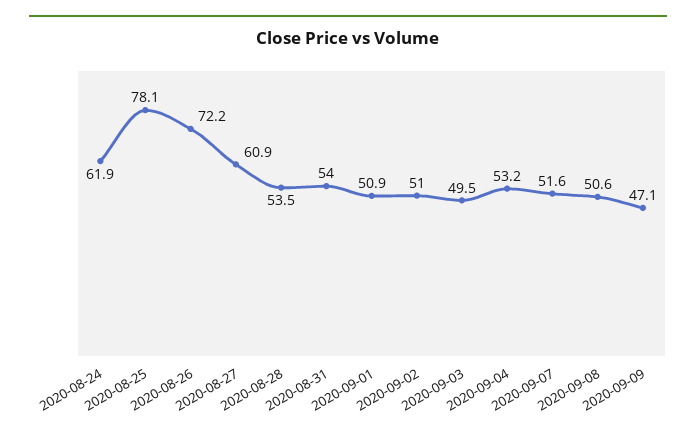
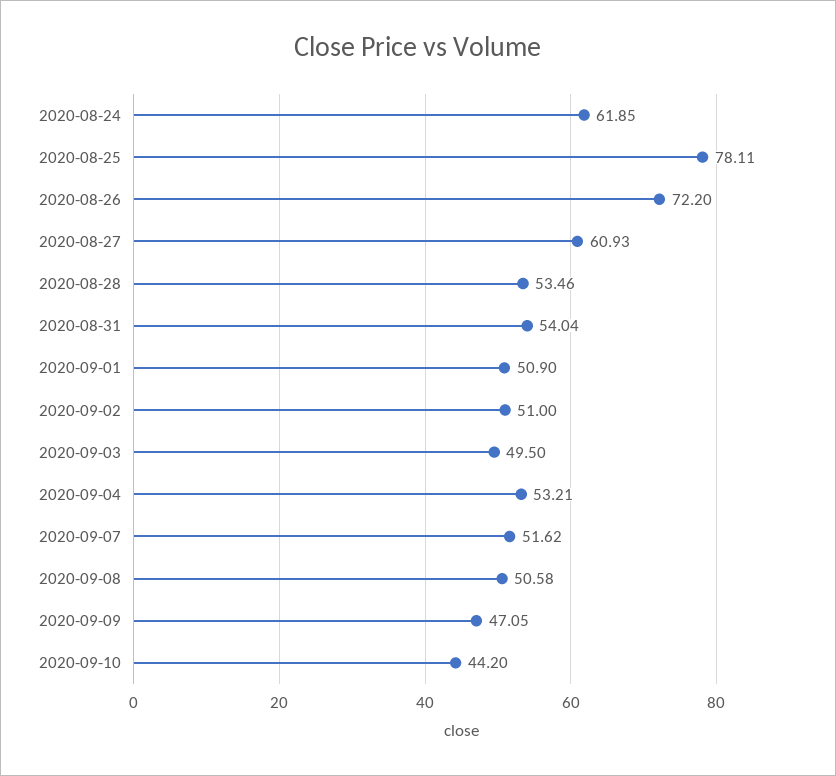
2020-09-10: none -> 44.2

